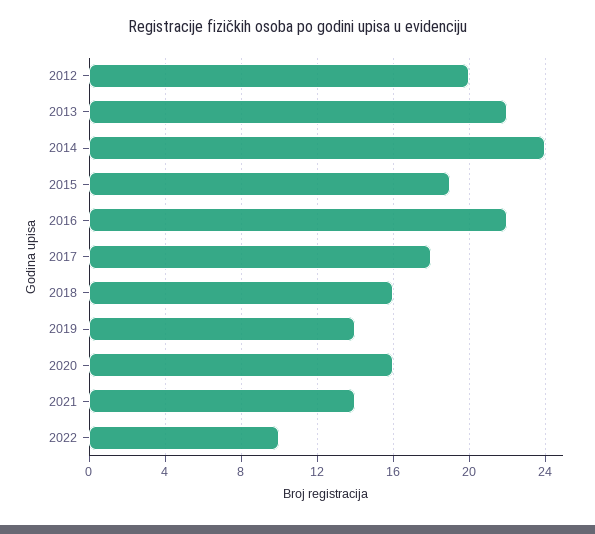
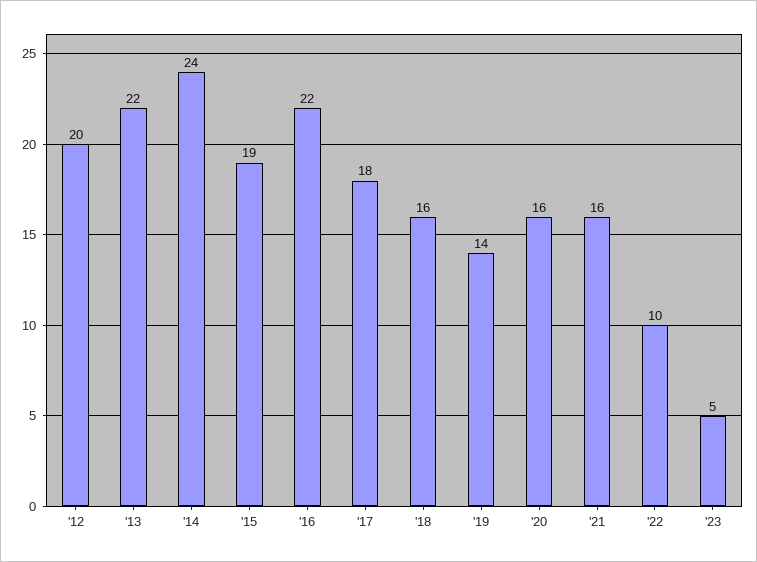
2021: 14 -> 16
'23: none -> 5

